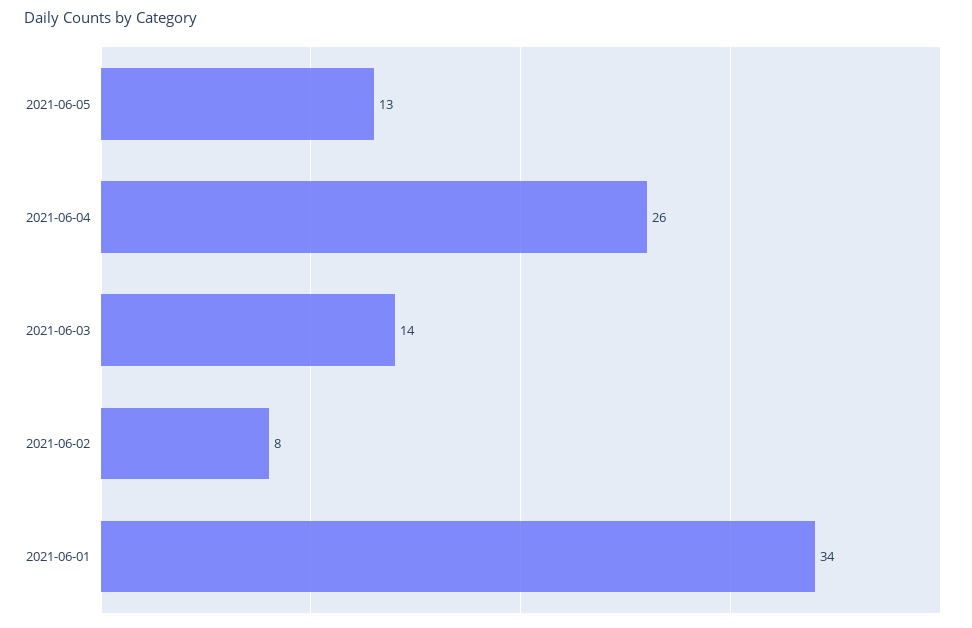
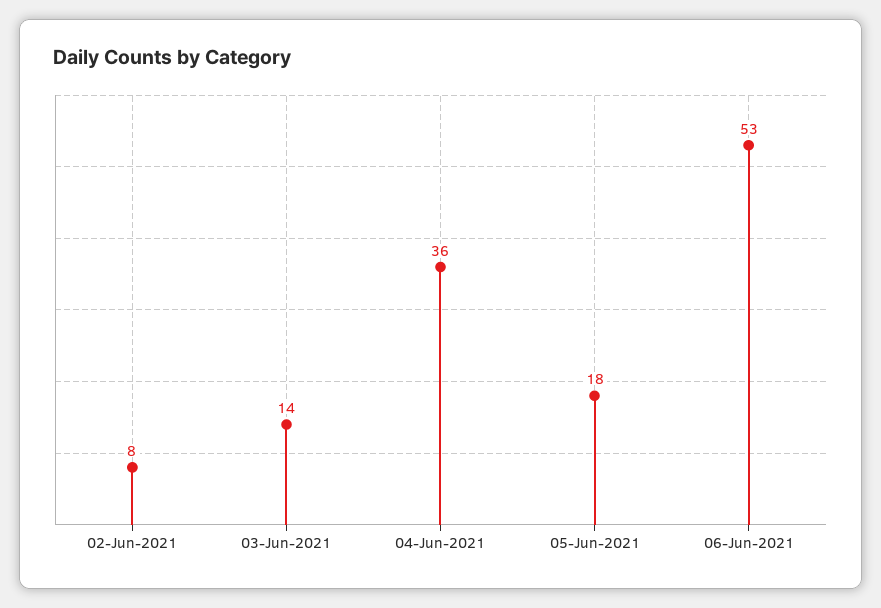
2021-06-05: 13 -> 18
2021-06-04: 26 -> 36
2021-06-01: 34 -> none
06-Jun-2021: none -> 53

